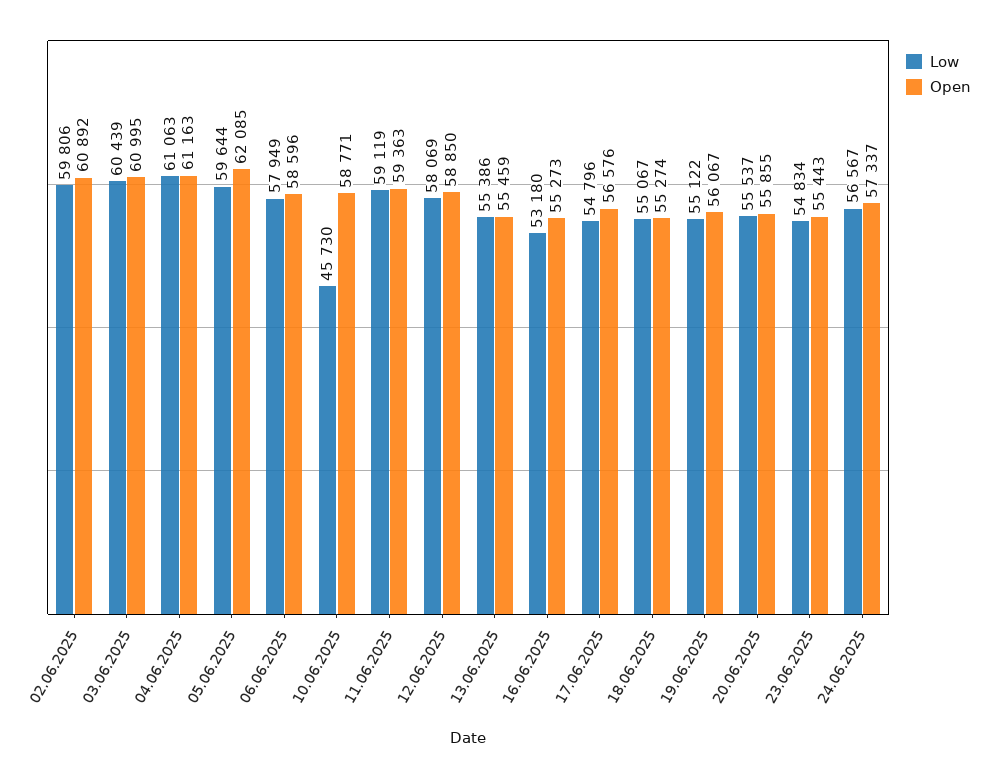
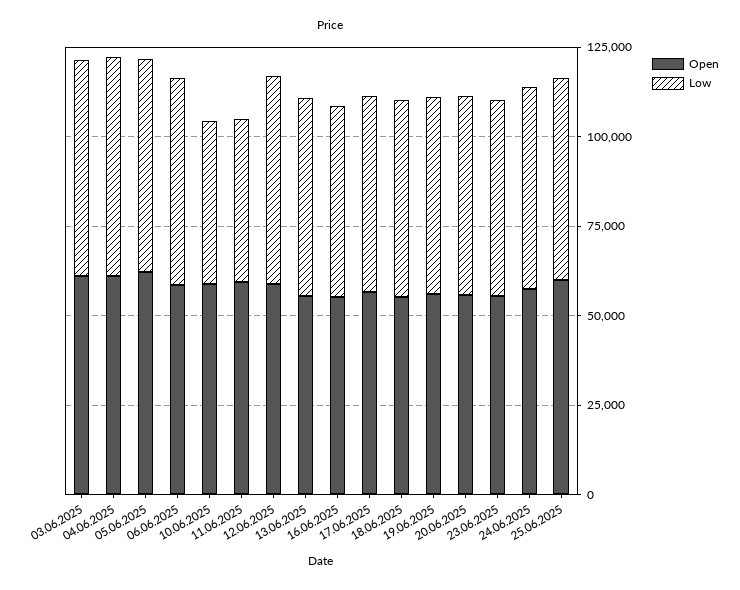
Low, 02.06.2025: 59806 -> none
Open, 02.06.2025: 60892 -> none
Low, 11.06.2025: 59119 -> 45000
Open, 25.06.2025: none -> 60000
Low, 25.06.2025: none -> 55000

